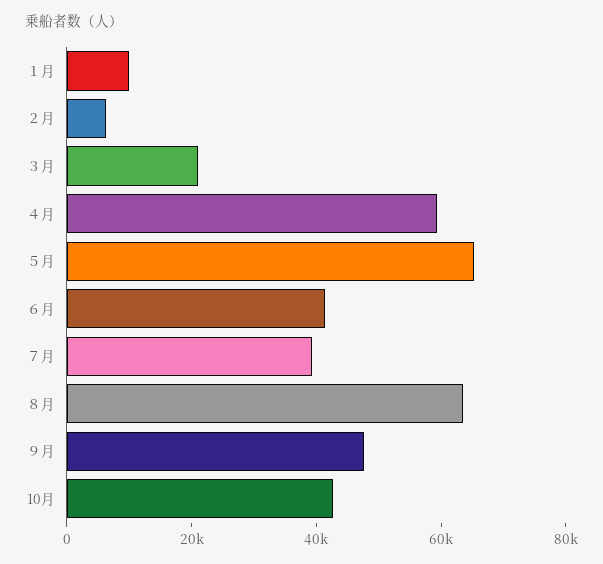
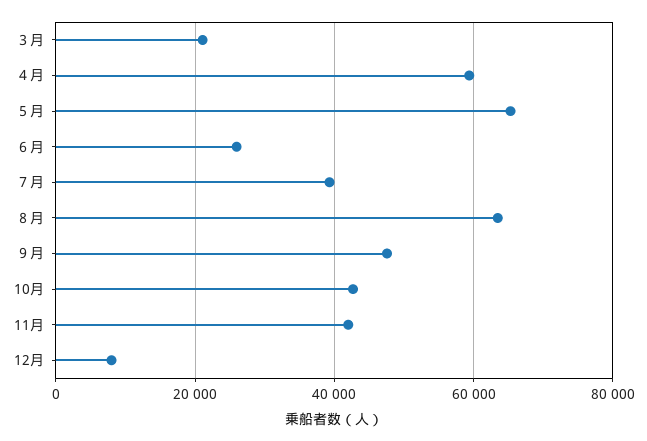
１月: 10000 -> none
２月: 5000 -> none
６月: 40000 -> 26000
11月: none -> 42000
12月: none -> 8000

